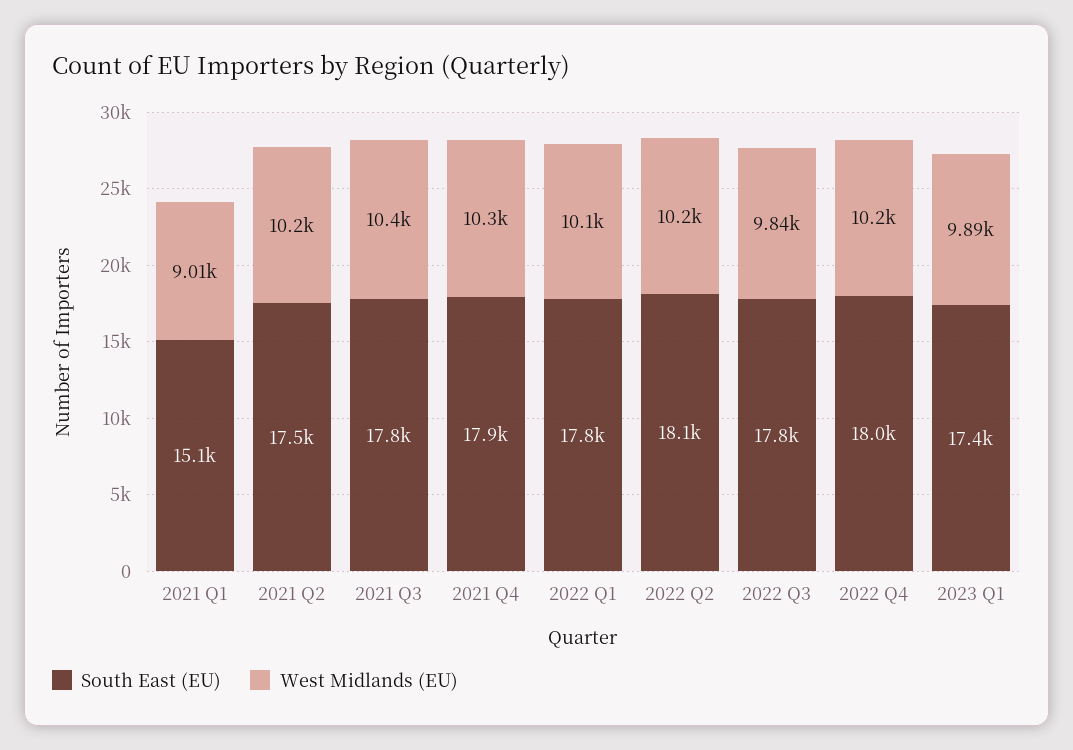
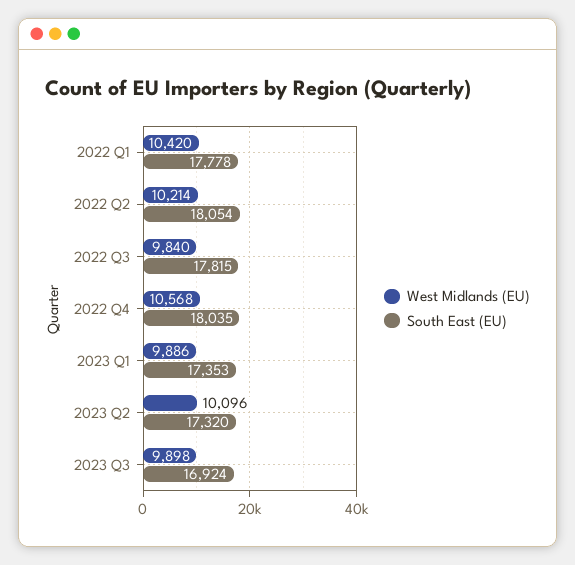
South East (EU), 2021 Q1: 15100 -> none
West Midlands (EU), 2021 Q1: 9010 -> none
South East (EU), 2021 Q2: 17500 -> none
West Midlands (EU), 2021 Q2: 10200 -> none
South East (EU), 2021 Q3: 17800 -> none
West Midlands (EU), 2021 Q3: 10400 -> none
South East (EU), 2021 Q4: 17900 -> none
West Midlands (EU), 2021 Q4: 10300 -> none
West Midlands (EU), 2022 Q1: 10100 -> 10420
West Midlands (EU), 2022 Q4: 10200 -> 10568
West Midlands (EU), 2023 Q2: none -> 10096
South East (EU), 2023 Q2: none -> 17320
West Midlands (EU), 2023 Q3: none -> 9898
South East (EU), 2023 Q3: none -> 16924

